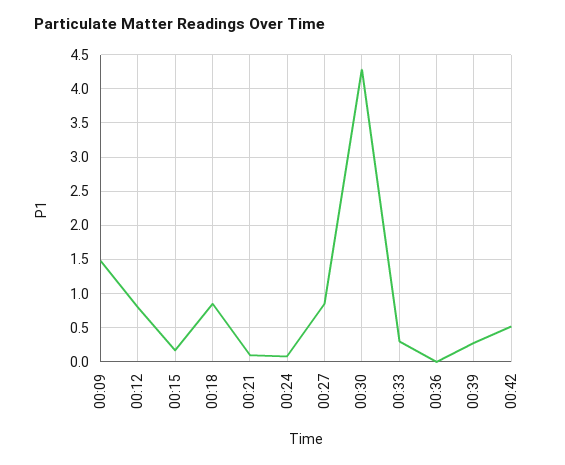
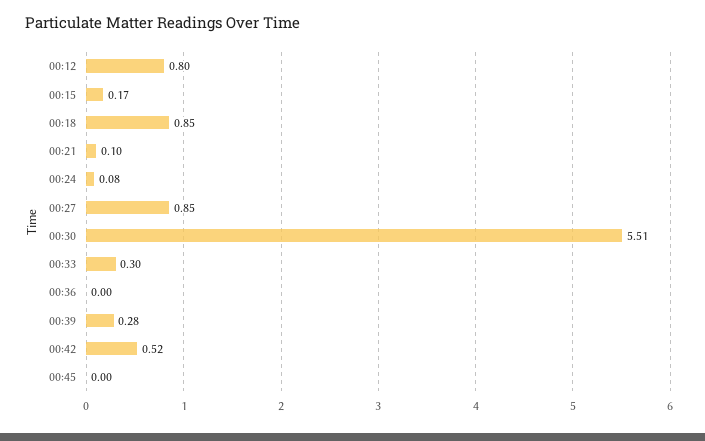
00:09: 1.5 -> none
00:30: 4.3 -> 5.51
00:45: none -> 0

